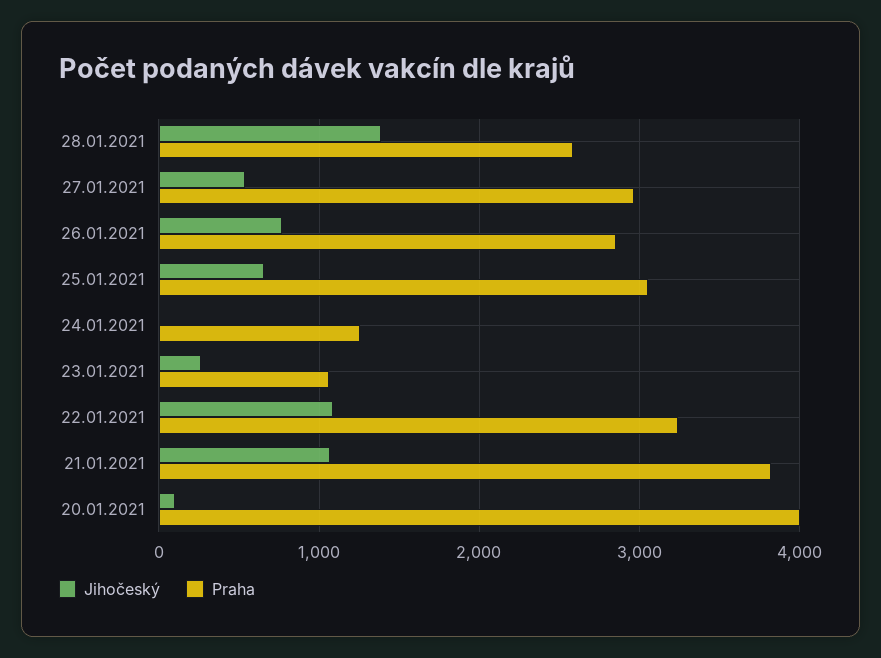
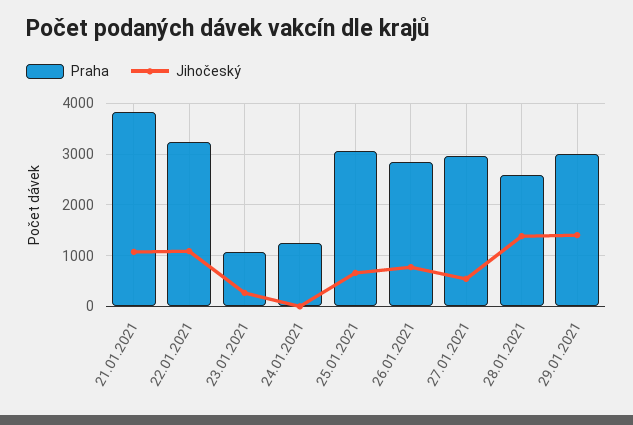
Jihočeský, 20.01.2021: 100 -> none
Praha, 20.01.2021: 4000 -> none
Praha, 29.01.2021: none -> 3000
Jihočeský, 29.01.2021: none -> 1400

